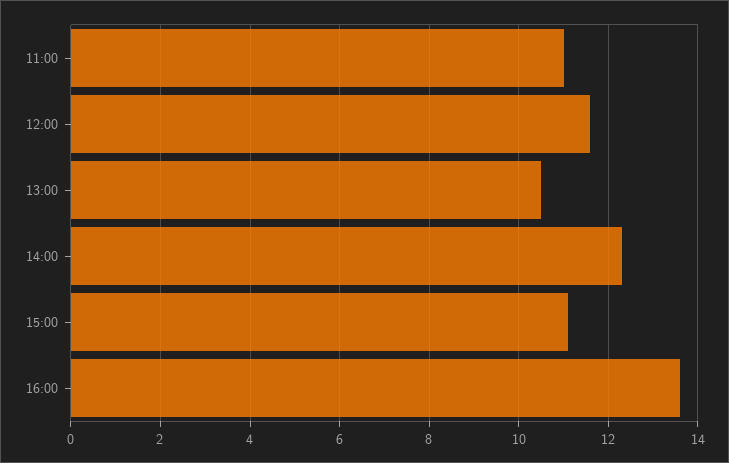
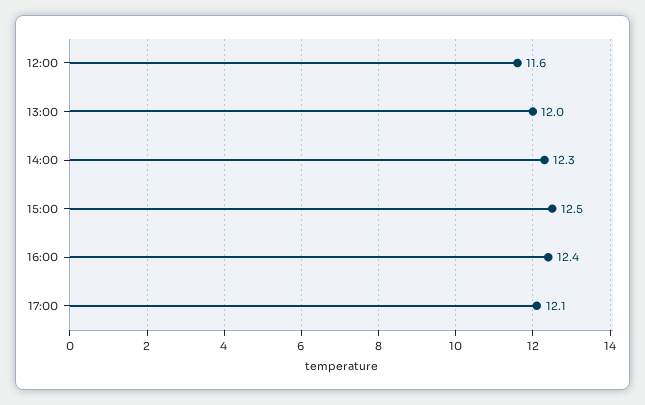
11:00: 11 -> none
13:00: 10.5 -> 12
15:00: 11 -> 12.5
16:00: 13.5 -> 12.4
17:00: none -> 12.1

